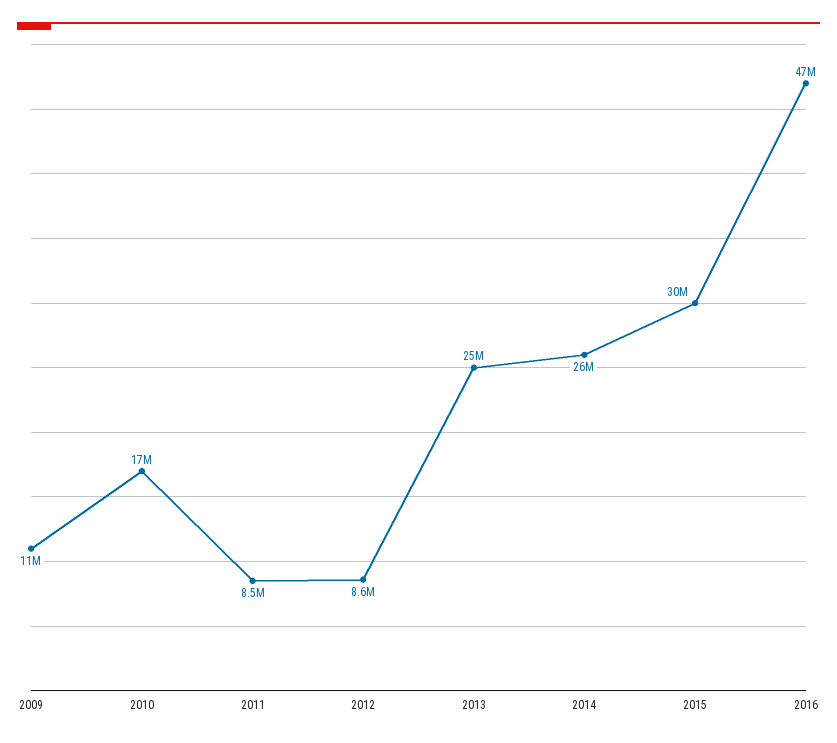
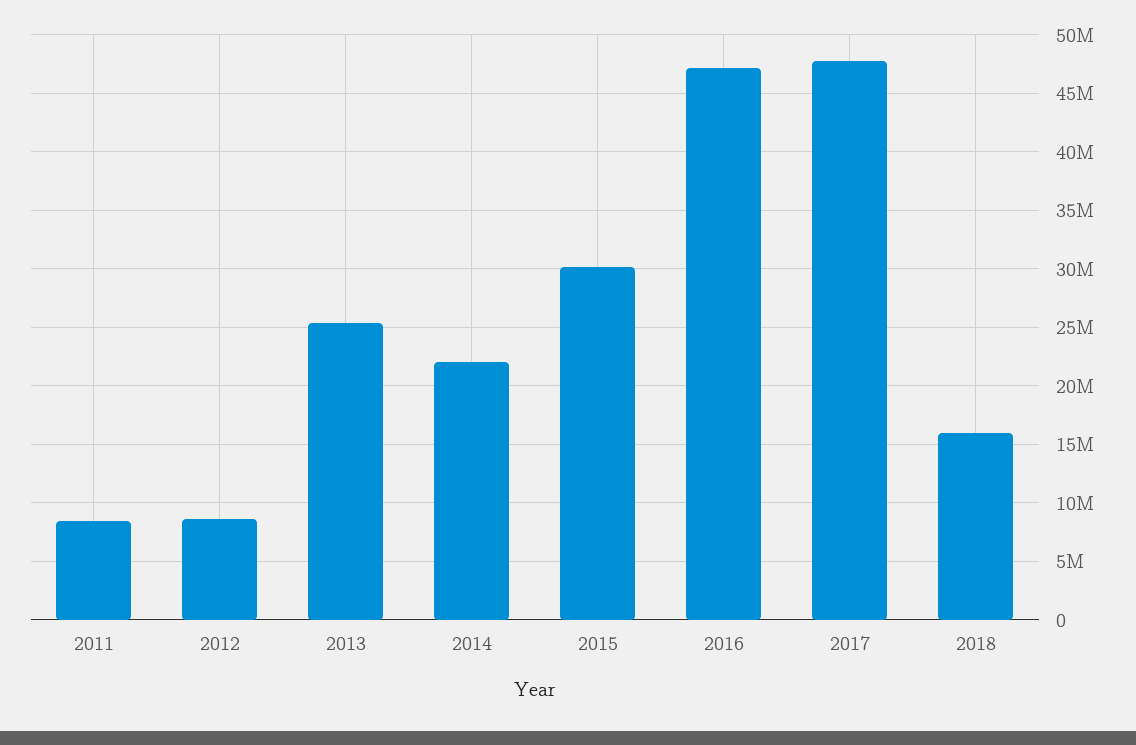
2009: 11000000 -> none
2010: 17000000 -> none
2014: 26000000 -> 22000000
2017: none -> 48000000
2018: none -> 16000000

